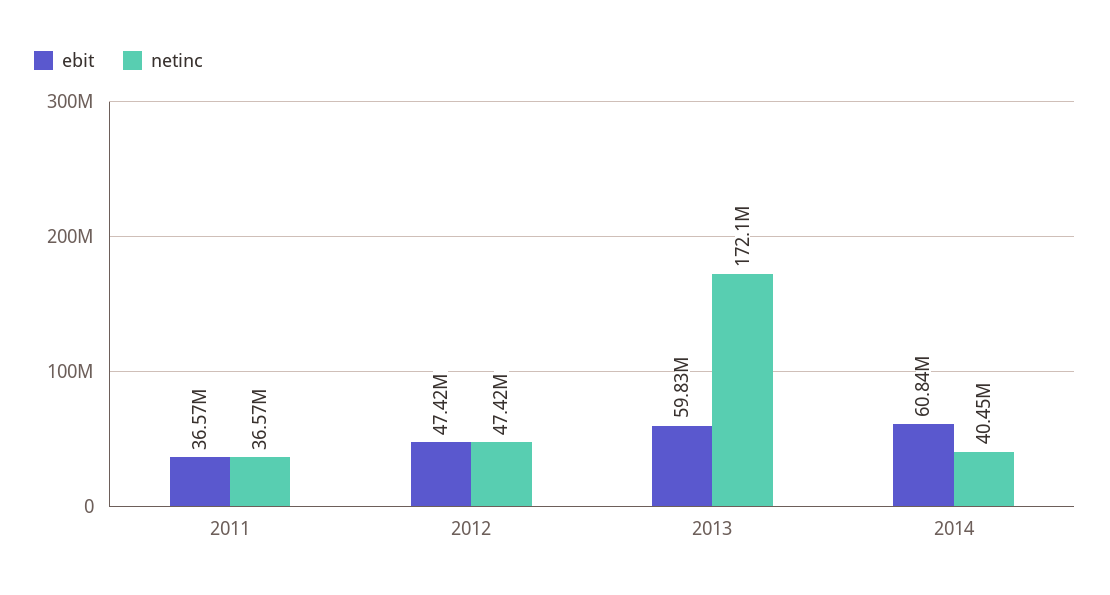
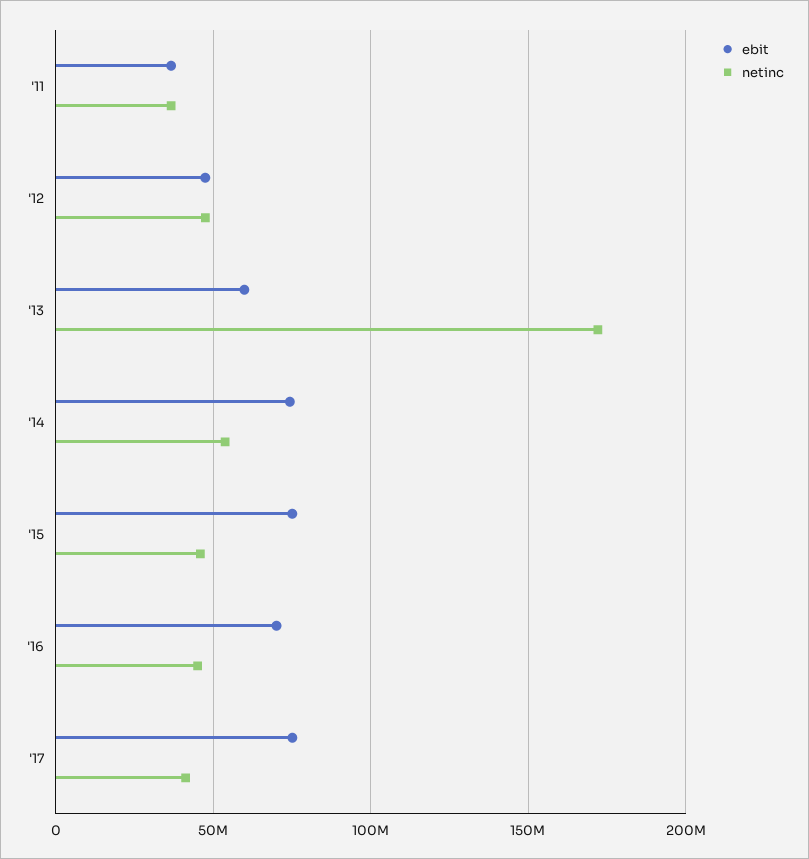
ebit, 2014: 60840000 -> 75000000
netinc, 2014: 40450000 -> 55000000
ebit, '15: none -> 75000000
netinc, '15: none -> 45000000
ebit, '16: none -> 70000000
netinc, '16: none -> 45000000
ebit, '17: none -> 75000000
netinc, '17: none -> 40000000

